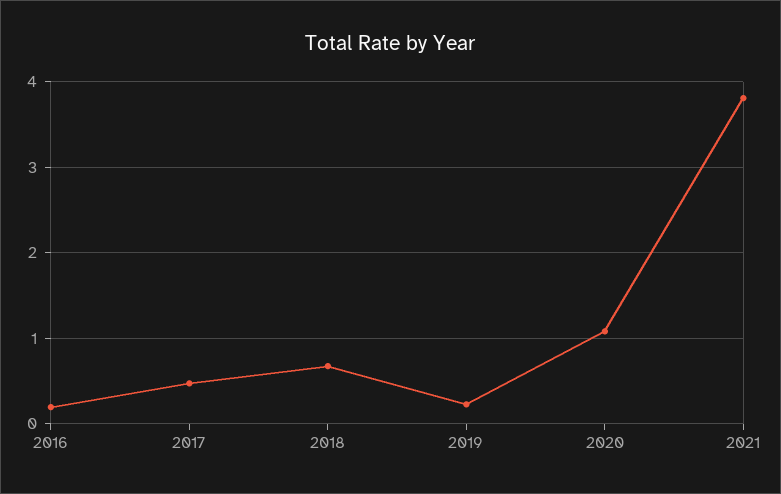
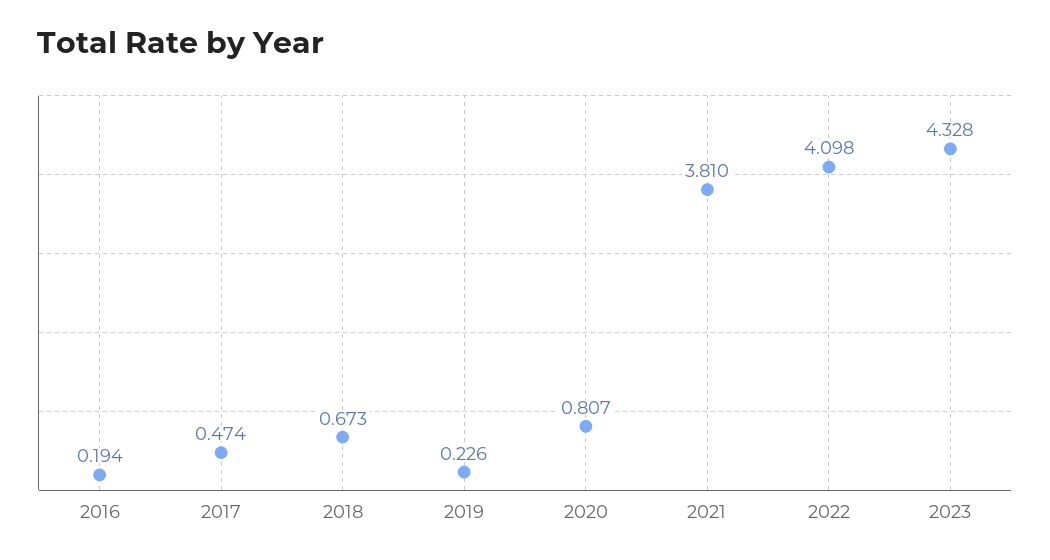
2020: 1.1 -> 0.807
2022: none -> 4.098
2023: none -> 4.328

